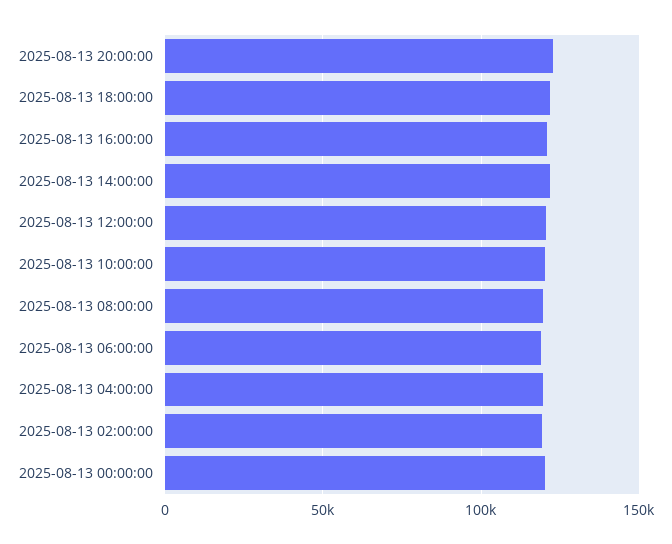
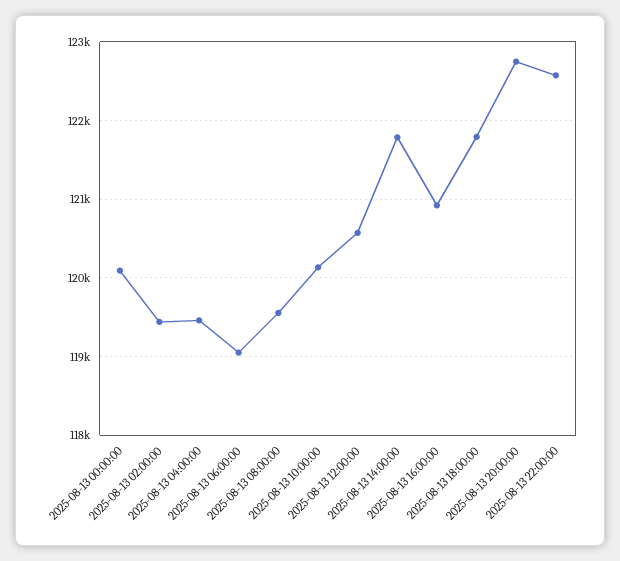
2025-08-13 22:00:00: none -> 122600

